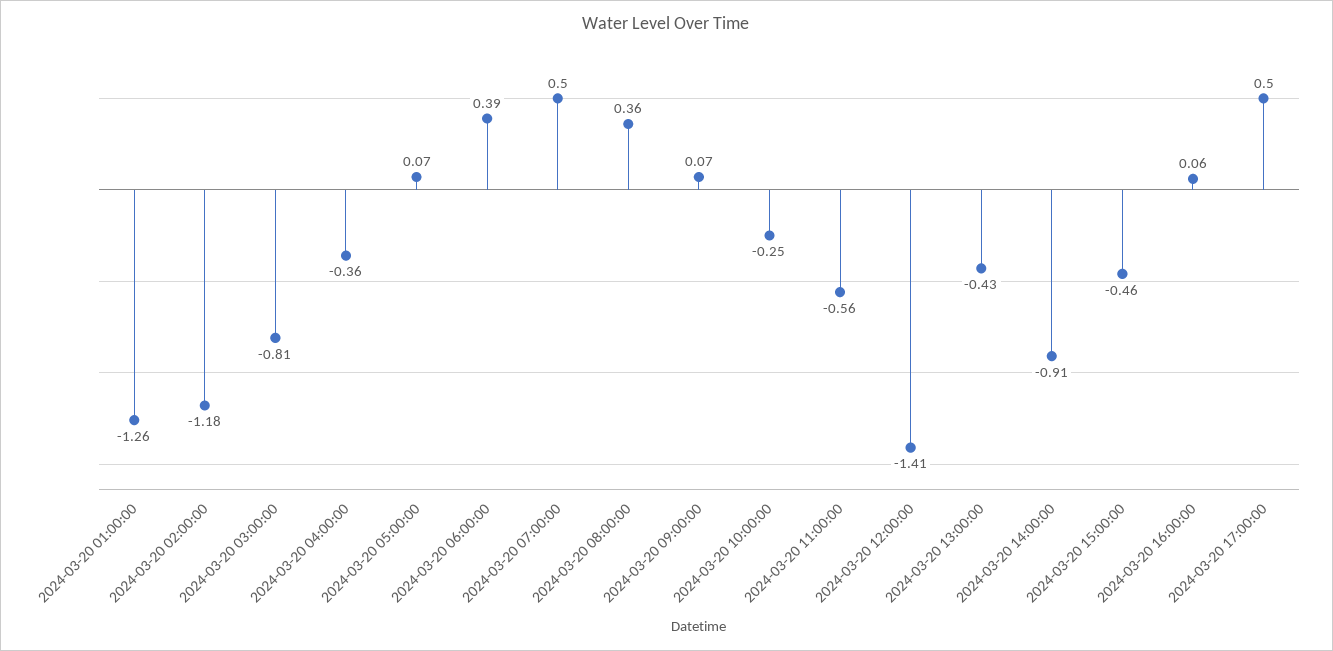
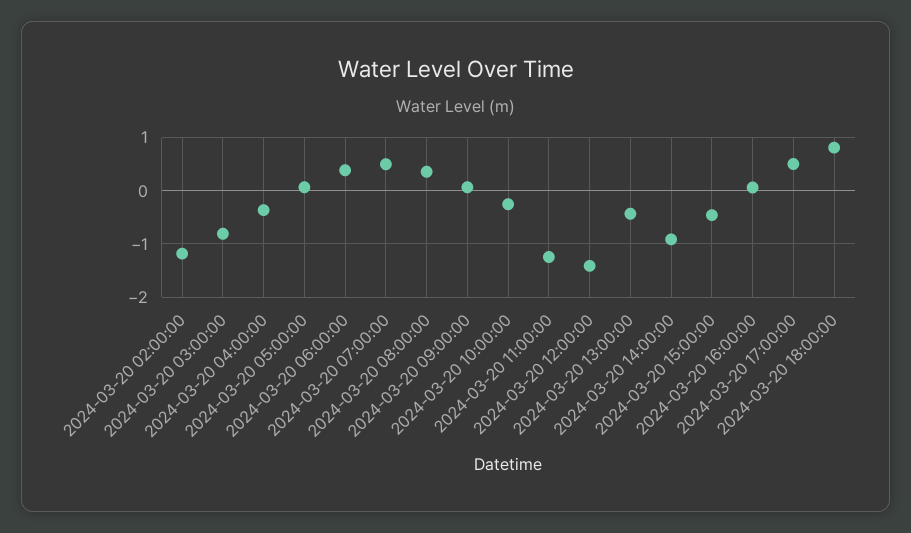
2024-03-20 01:00:00: -1.26 -> none
2024-03-20 11:00:00: -0.56 -> -1.2
2024-03-20 18:00:00: none -> 0.8

